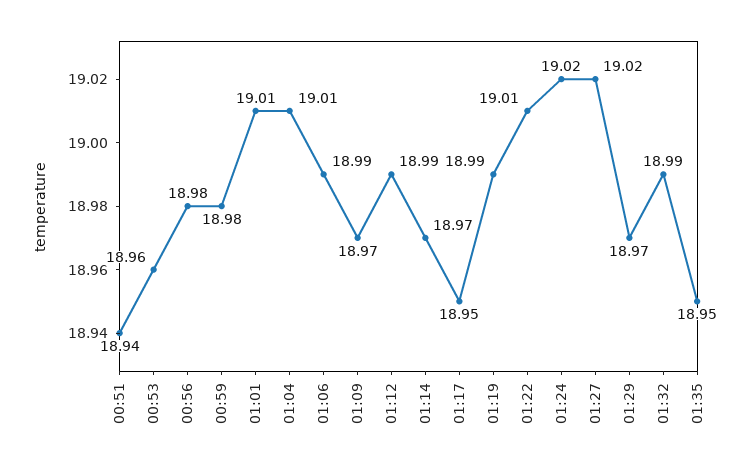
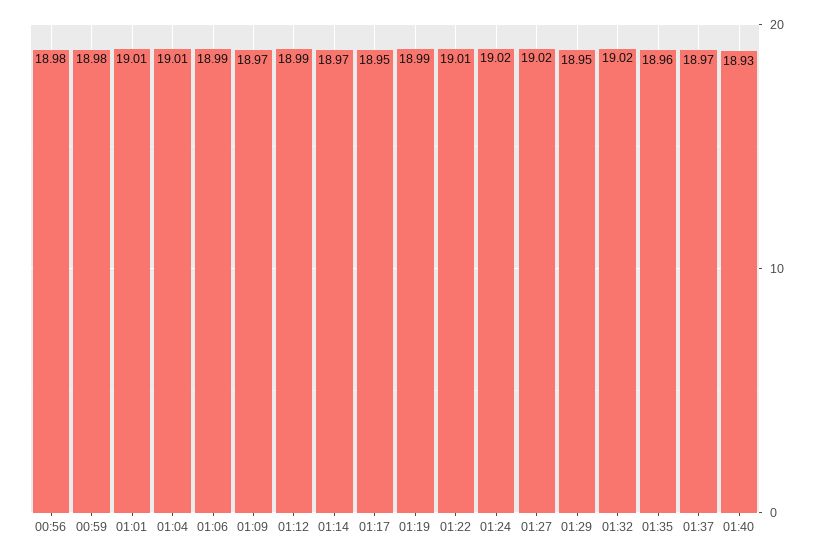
00:51: 18.94 -> none
00:53: 18.96 -> none
01:29: 18.97 -> 18.95
01:32: 18.99 -> 19.02
01:35: 18.95 -> 18.96
01:37: none -> 18.97
01:40: none -> 18.93

